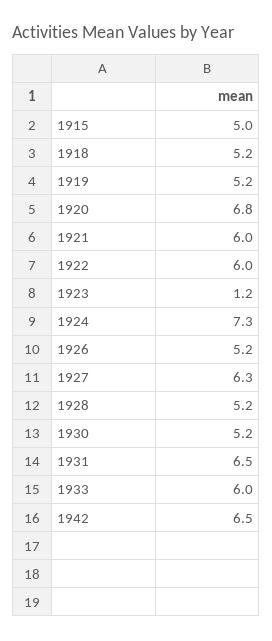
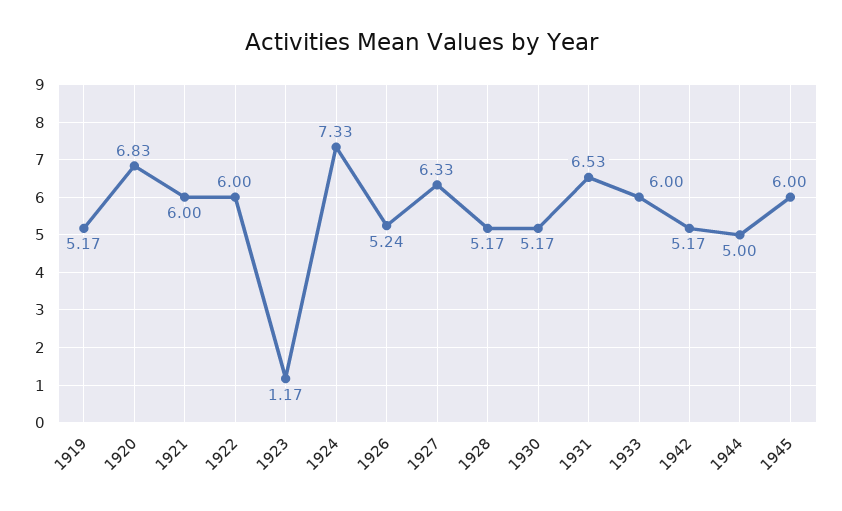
1915: 5 -> none
1918: 5.2 -> none
1942: 6.5 -> 5.17
1944: none -> 5
1945: none -> 6

